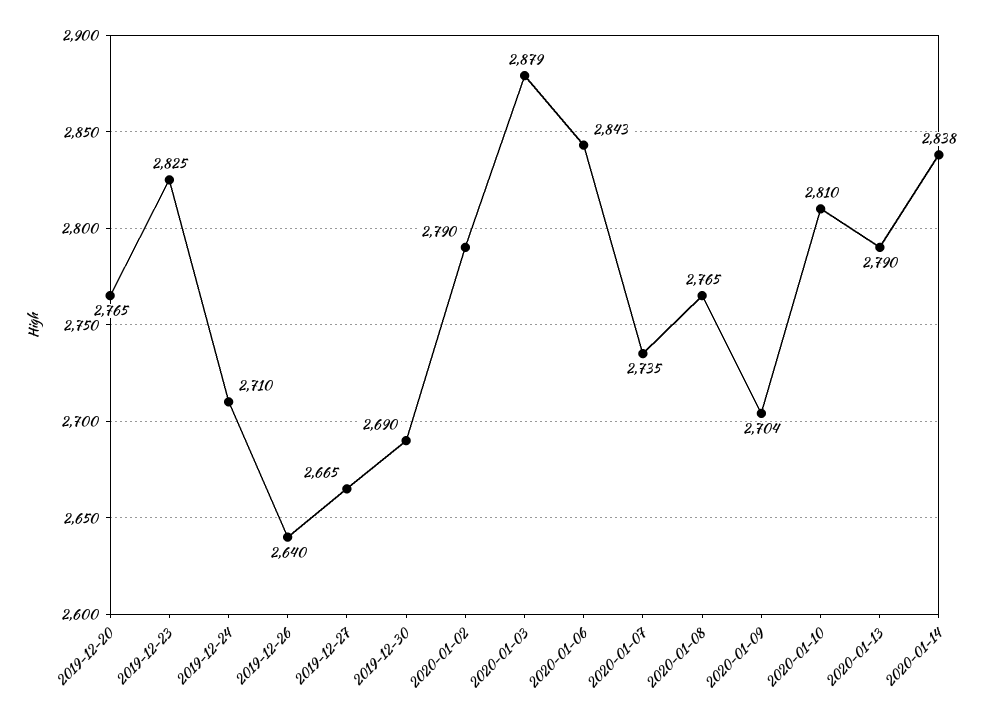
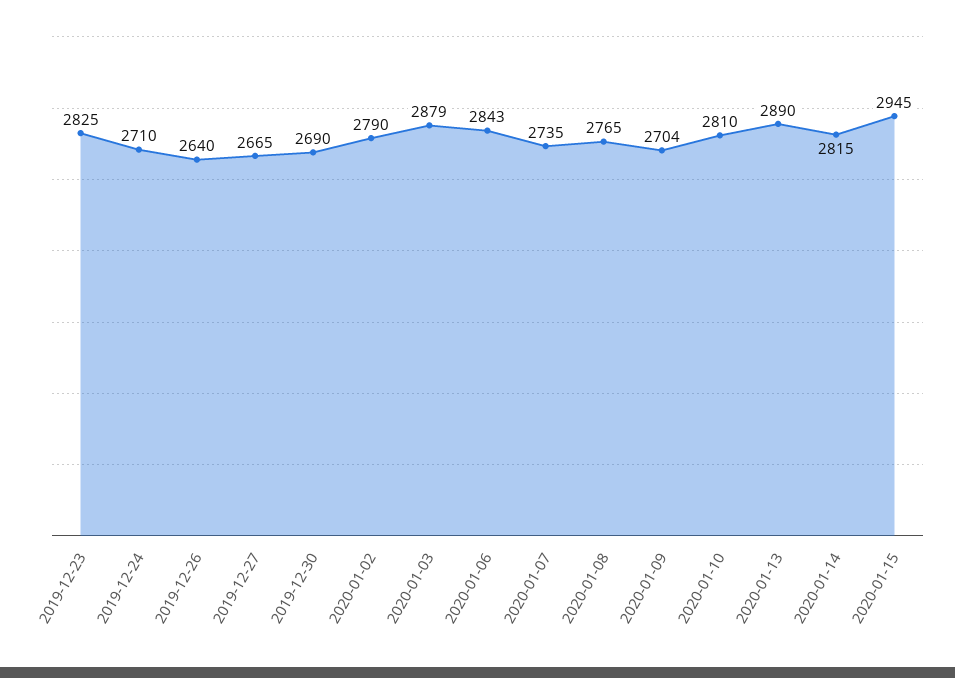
2019-12-20: 2765 -> none
2020-01-13: 2790 -> 2890
2020-01-14: 2838 -> 2815
2020-01-15: none -> 2945

